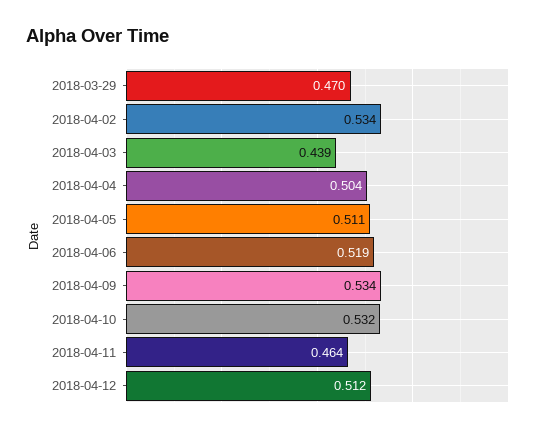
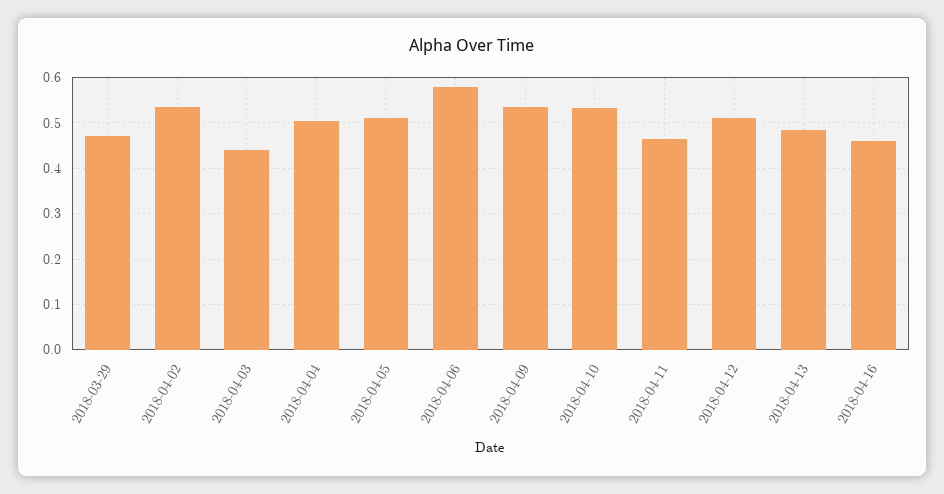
2018-04-06: 0.519 -> 0.58
2018-04-13: none -> 0.48
2018-04-16: none -> 0.46

